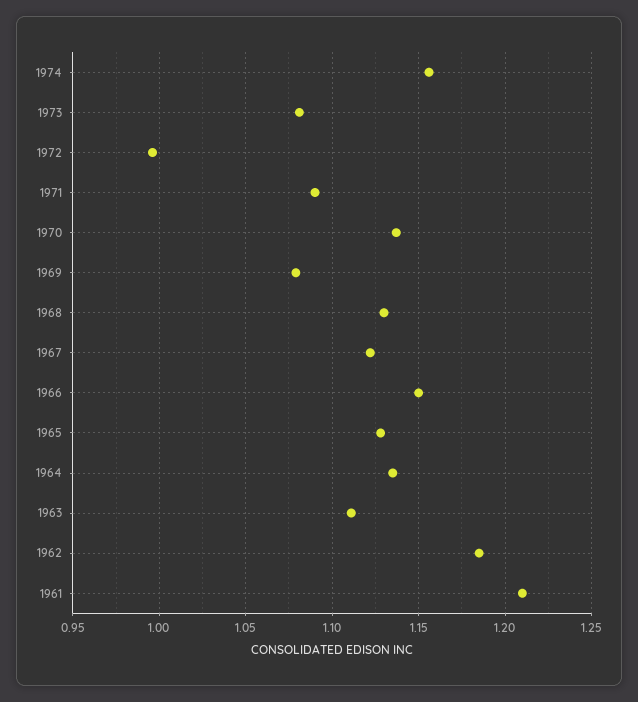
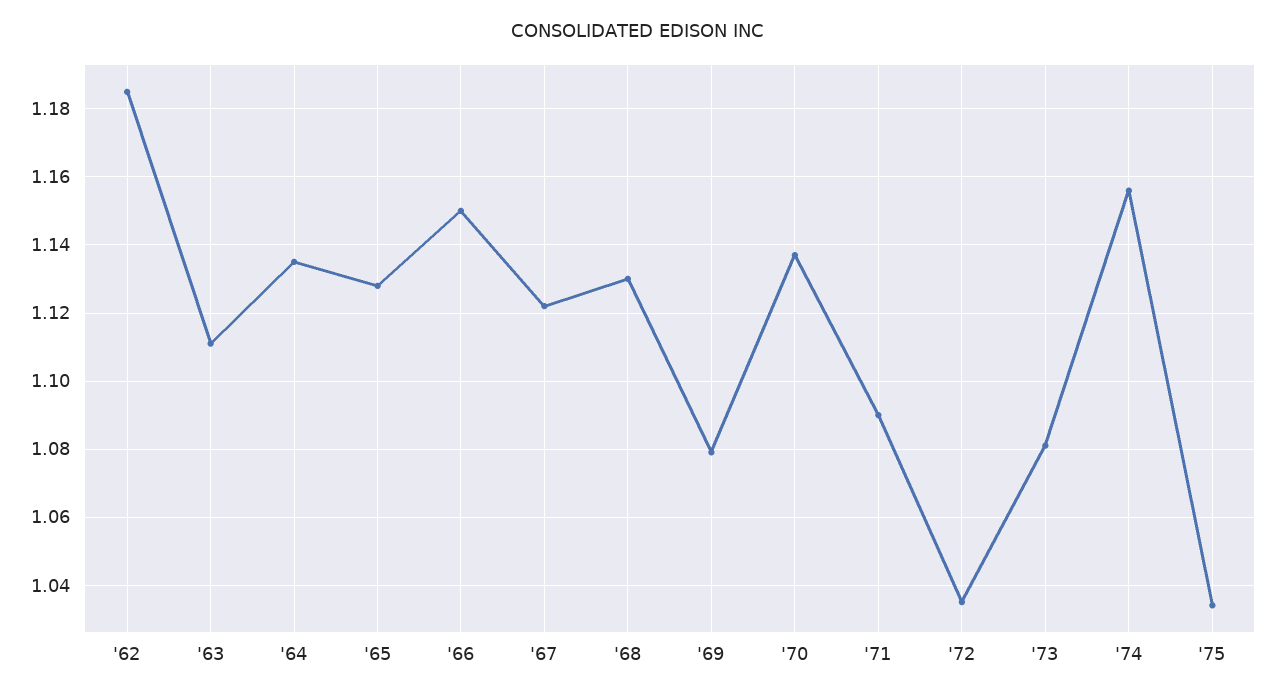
1972: 0.995 -> 1.035
1961: 1.21 -> none
'75: none -> 1.035

